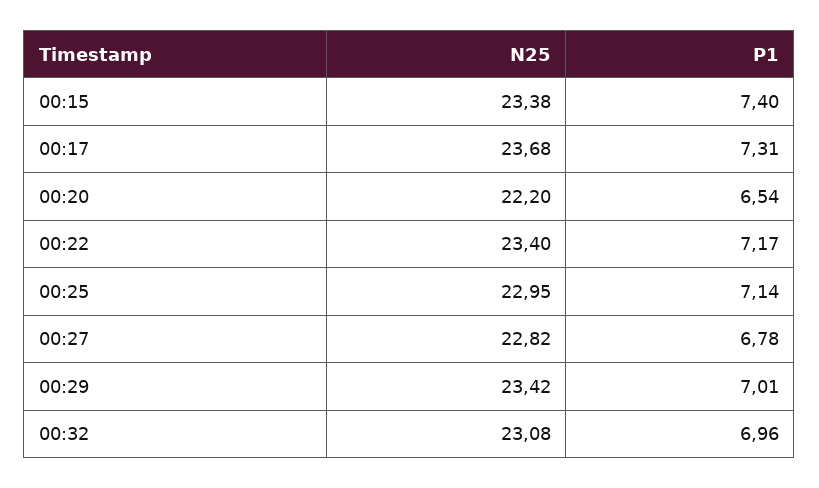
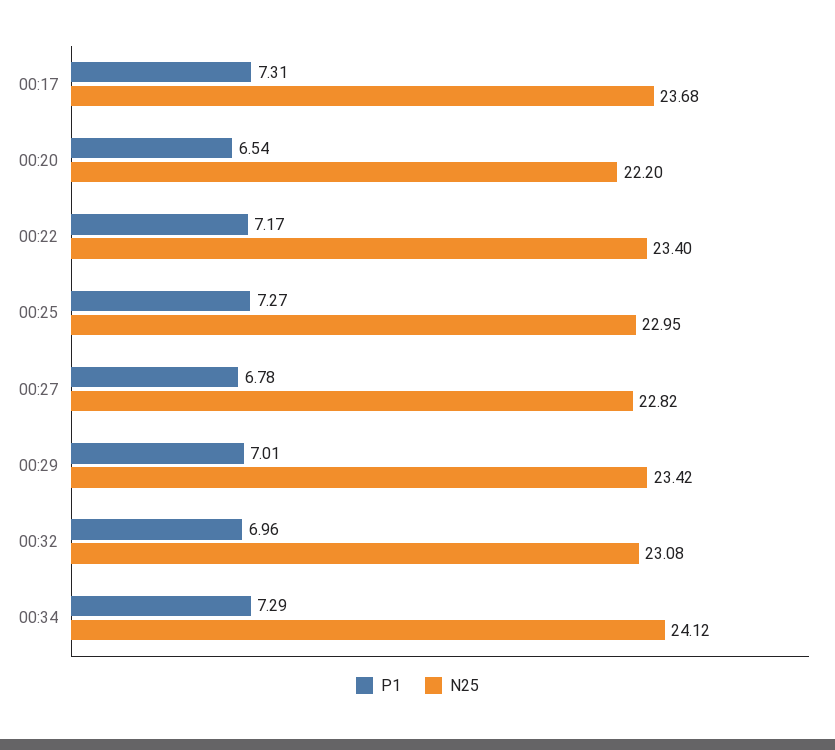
N25, 00:15: 23.38 -> none
P1, 00:15: 7.4 -> none
P1, 00:25: 7.14 -> 7.27
P1, 00:34: none -> 7.29
N25, 00:34: none -> 24.12

